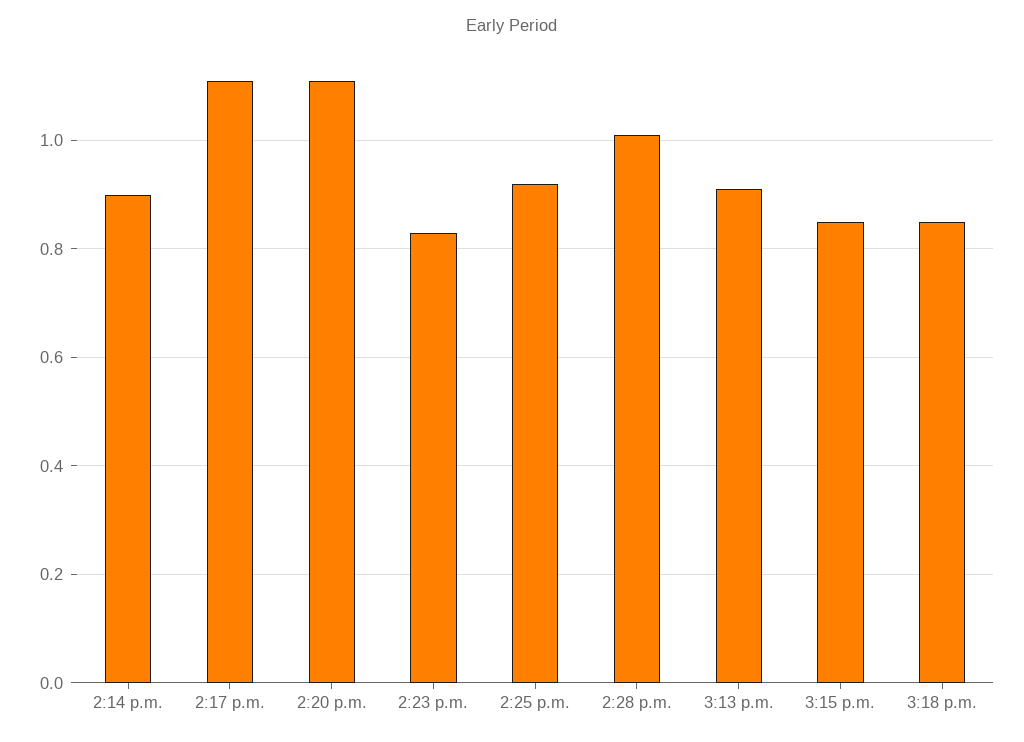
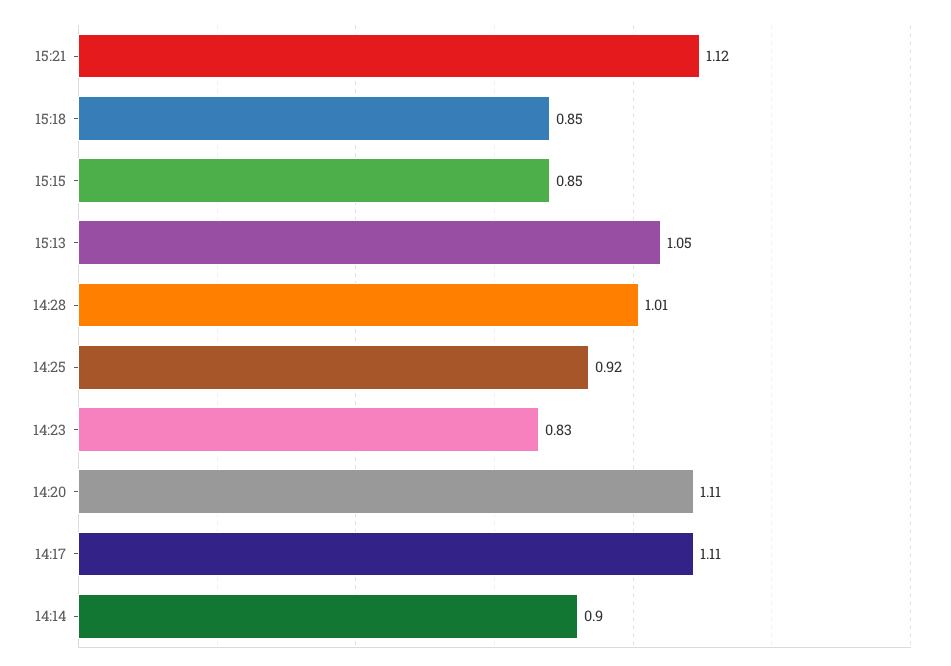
3:13 p.m.: 0.9 -> 1.05
15:21: none -> 1.12

